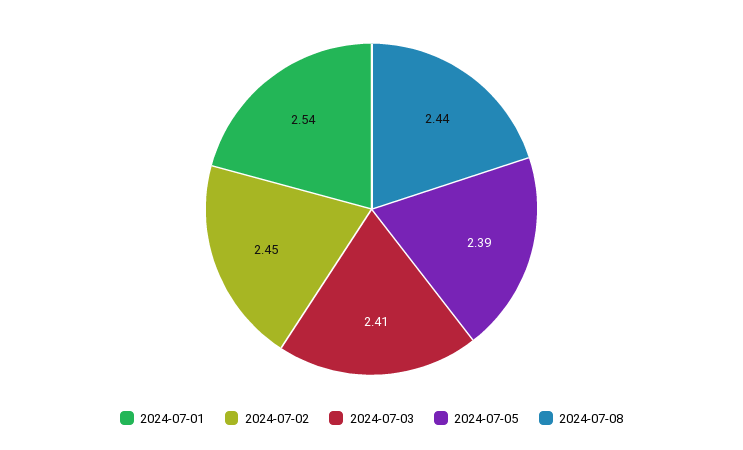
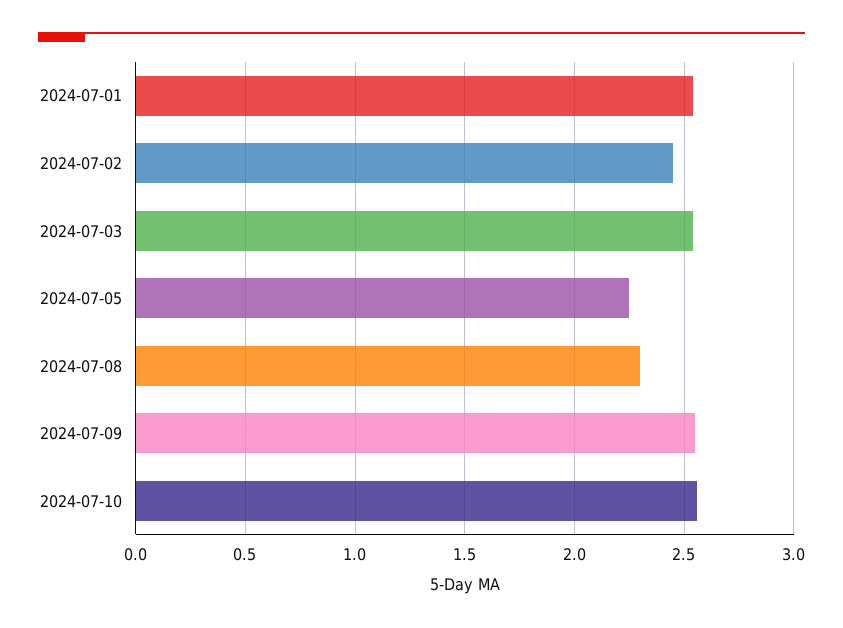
2024-07-03: 2.41 -> 2.55
2024-07-05: 2.39 -> 2.25
2024-07-08: 2.44 -> 2.3
2024-07-09: none -> 2.55
2024-07-10: none -> 2.55

